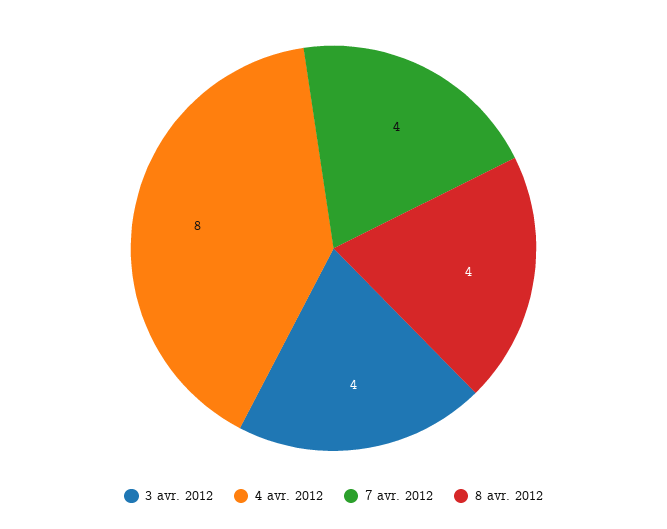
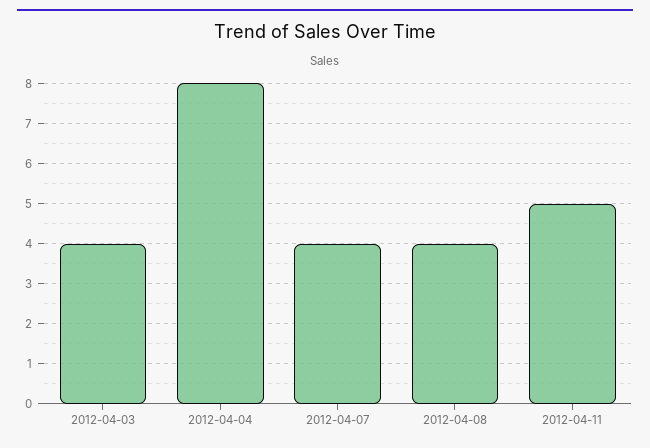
2012-04-11: none -> 5

